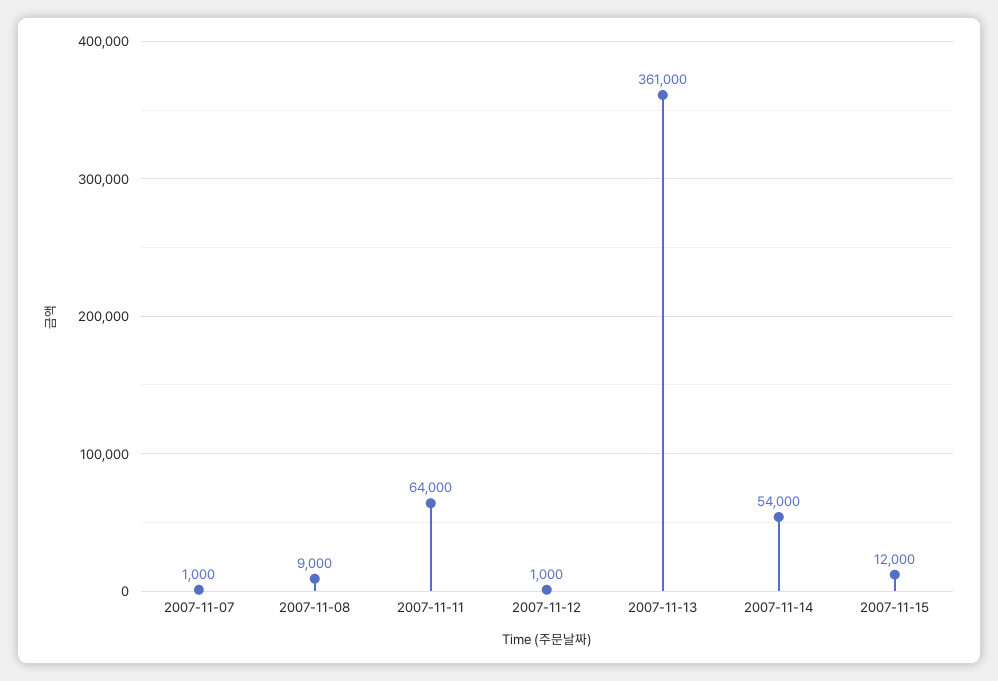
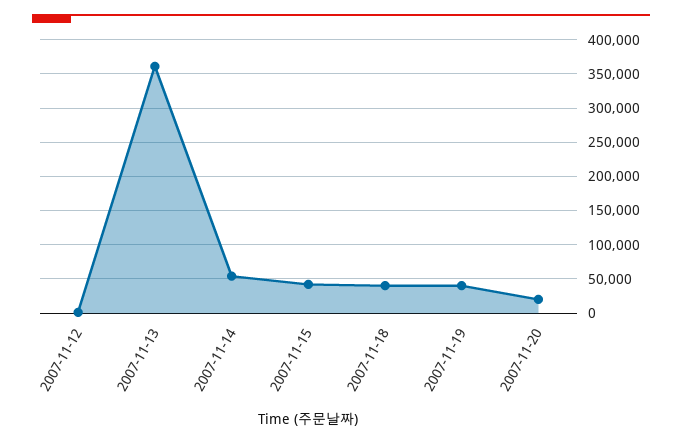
2007-11-07: 1000 -> none
2007-11-08: 9000 -> none
2007-11-11: 64000 -> none
2007-11-15: 12000 -> 40000
2007-11-18: none -> 40000
2007-11-19: none -> 40000
2007-11-20: none -> 20000

